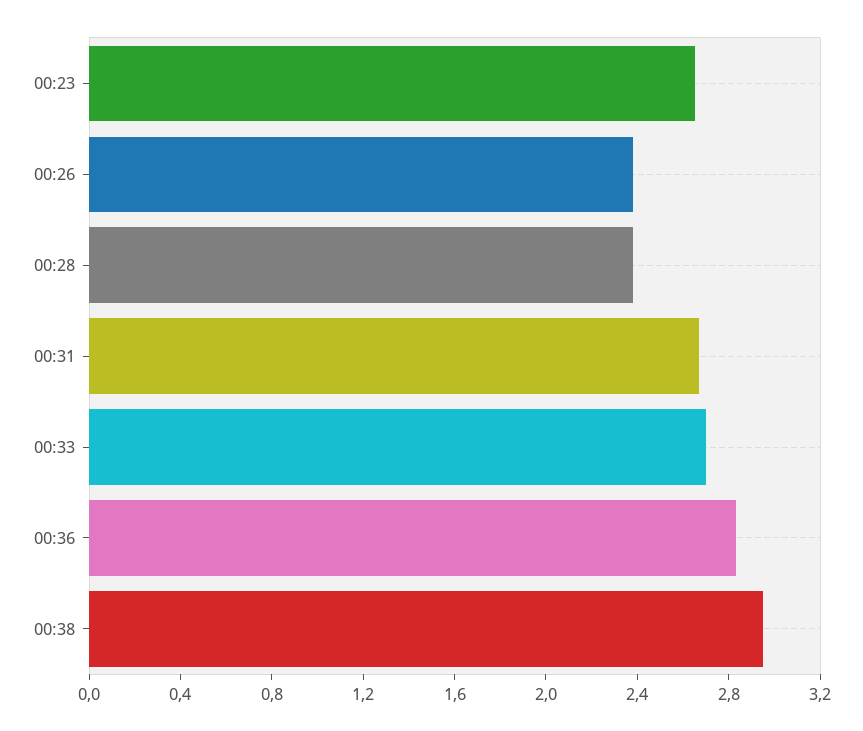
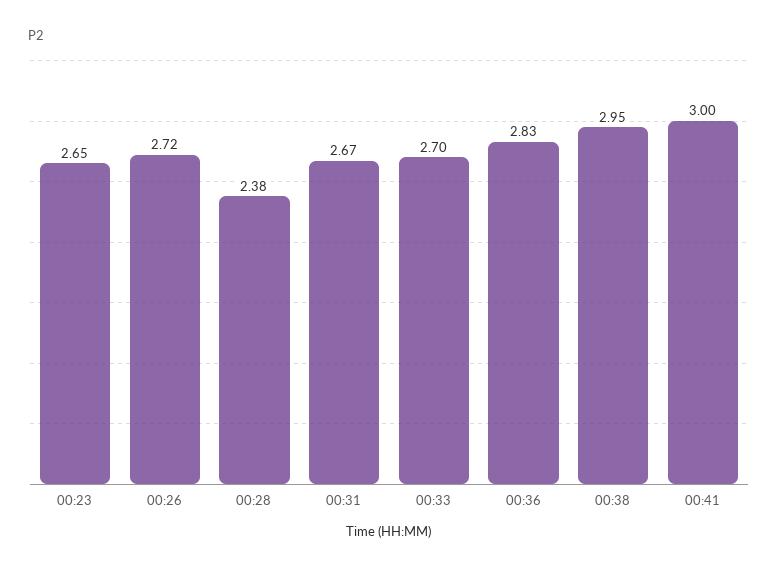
00:26: 2.4 -> 2.72
00:41: none -> 3

